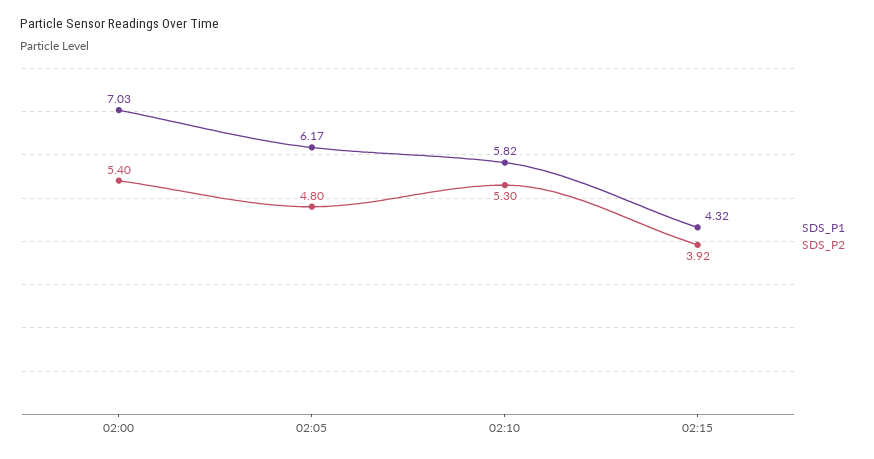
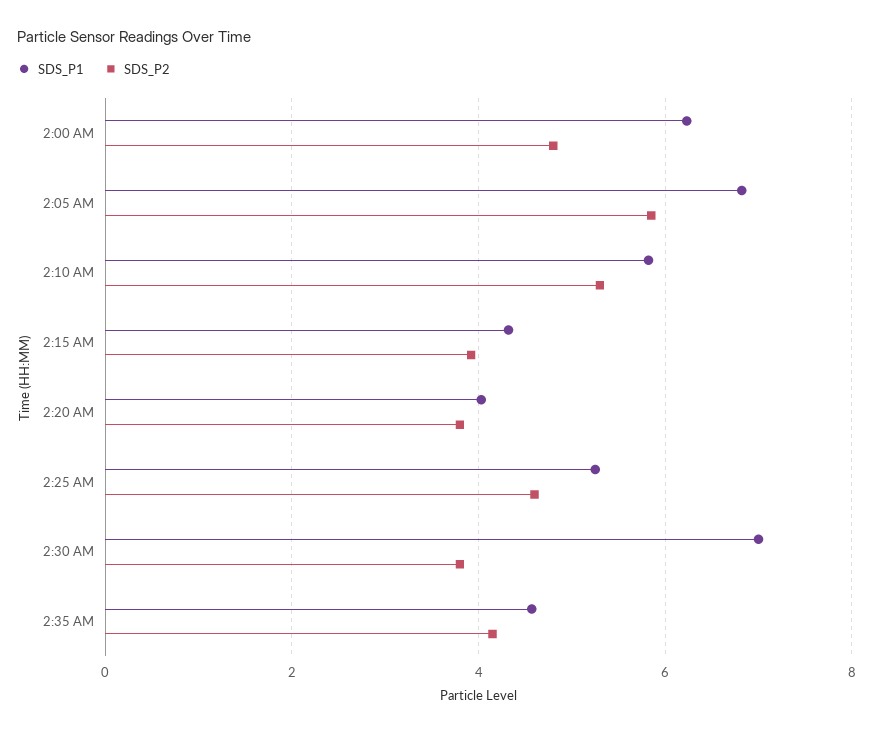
SDS_P1, 02:00: 7.03 -> 6.2
SDS_P2, 02:00: 5.4 -> 4.8
SDS_P1, 02:05: 6.17 -> 6.8
SDS_P2, 02:05: 4.8 -> 5.8
SDS_P1, 2:20 AM: none -> 4
SDS_P2, 2:20 AM: none -> 3.8
SDS_P1, 2:25 AM: none -> 5.2
SDS_P2, 2:25 AM: none -> 4.6
SDS_P1, 2:30 AM: none -> 7
SDS_P2, 2:30 AM: none -> 3.8
SDS_P1, 2:35 AM: none -> 4.6
SDS_P2, 2:35 AM: none -> 4.2

